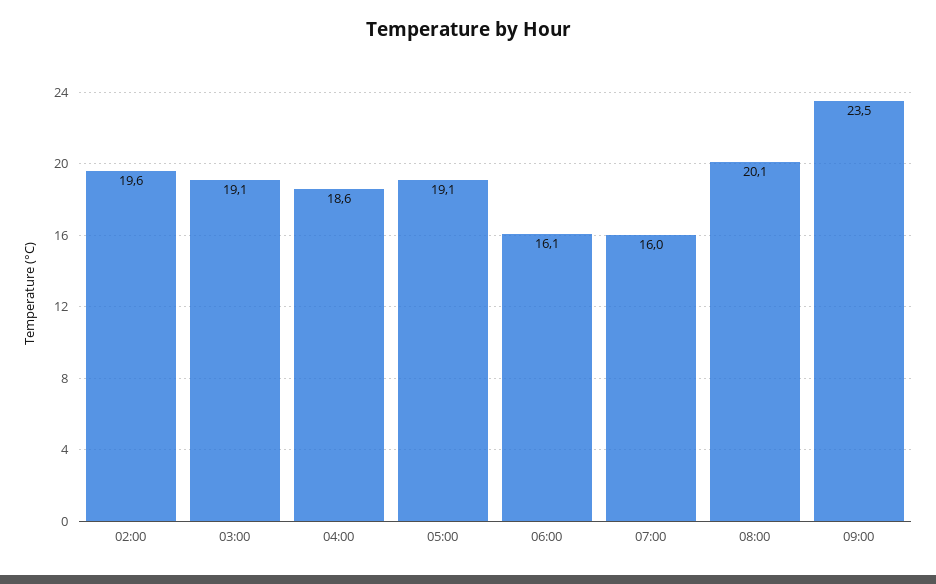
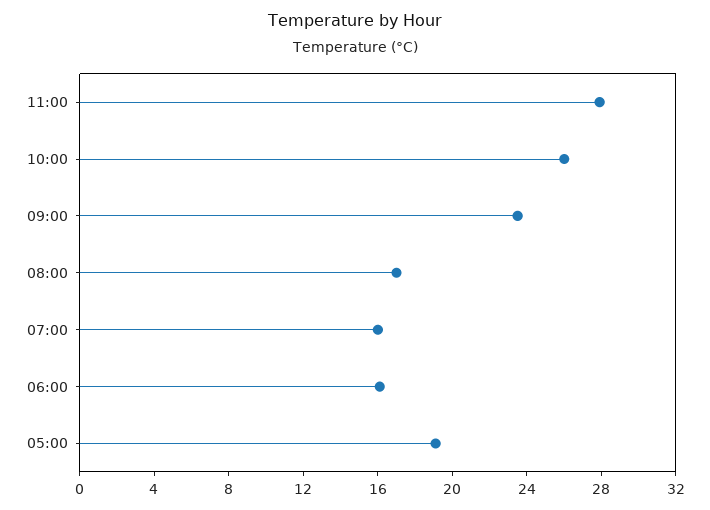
02:00: 19.6 -> none
03:00: 19.1 -> none
04:00: 18.6 -> none
08:00: 20.1 -> 17
11:00: none -> 28
10:00: none -> 26

